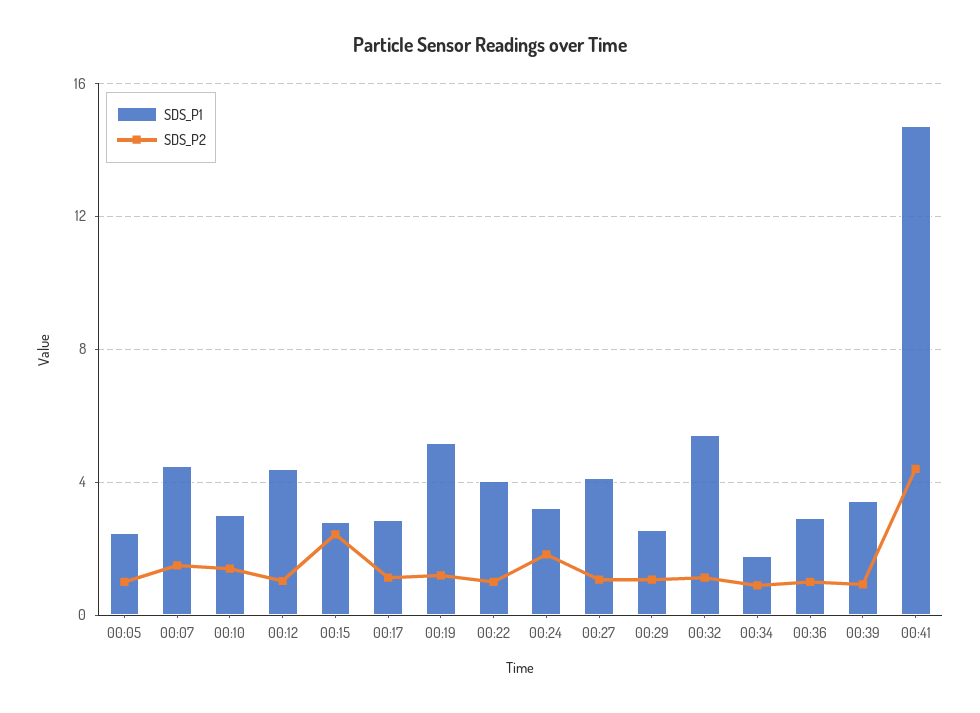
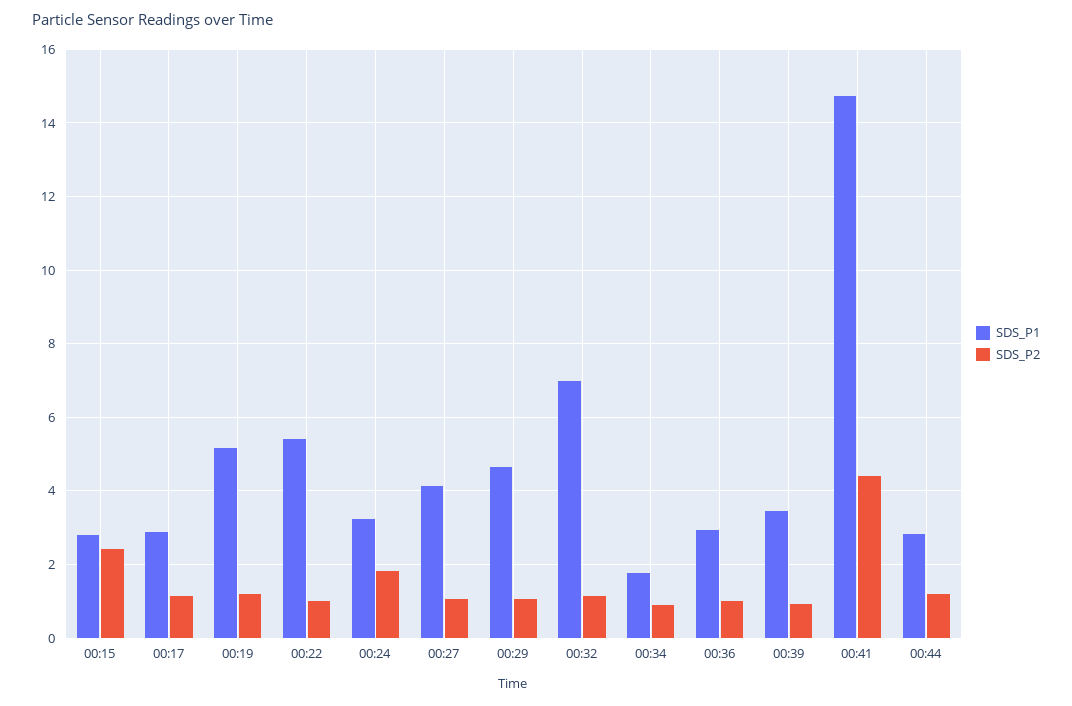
SDS_P1, 00:05: 2.5 -> none
SDS_P2, 00:05: 1 -> none
SDS_P1, 00:07: 4.5 -> none
SDS_P2, 00:07: 1.5 -> none
SDS_P1, 00:10: 3 -> none
SDS_P2, 00:10: 1.5 -> none
SDS_P1, 00:12: 4.5 -> none
SDS_P2, 00:12: 1 -> none
SDS_P1, 00:22: 4 -> 5.4
SDS_P1, 00:29: 2.5 -> 4.6
SDS_P1, 00:32: 5.5 -> 7
SDS_P1, 00:44: none -> 2.8
SDS_P2, 00:44: none -> 1.2

